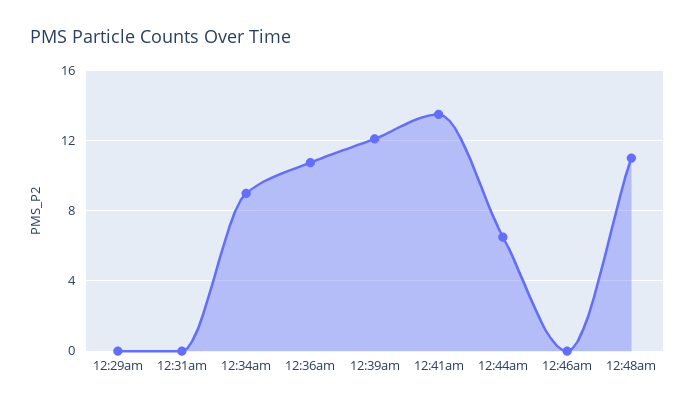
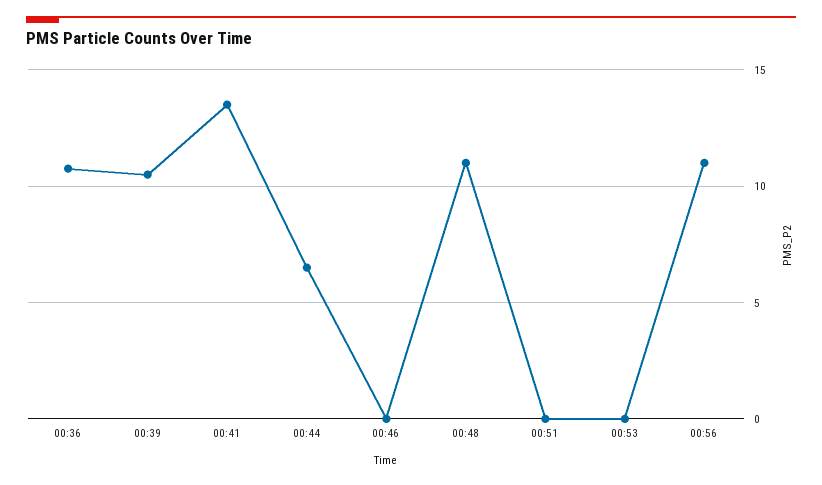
12:29am: 0 -> none
12:31am: 0 -> none
12:34am: 9 -> none
12:39am: 12 -> 10.5
00:51: none -> 0
00:53: none -> 0
00:56: none -> 11

